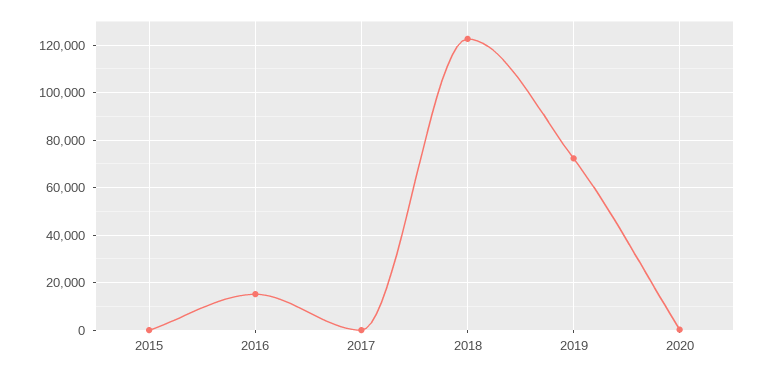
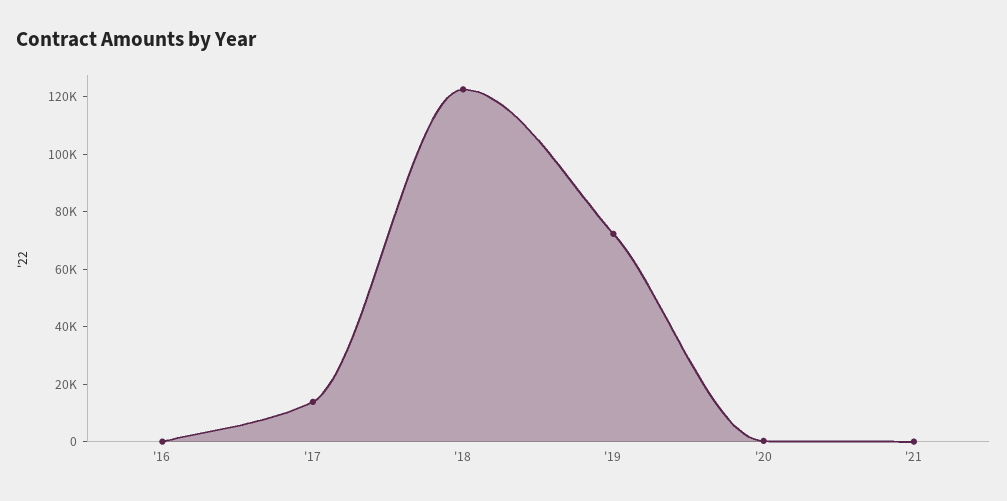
2015: 0 -> none
2016: 15000 -> 0
2017: 0 -> 15000
'21: none -> 0

